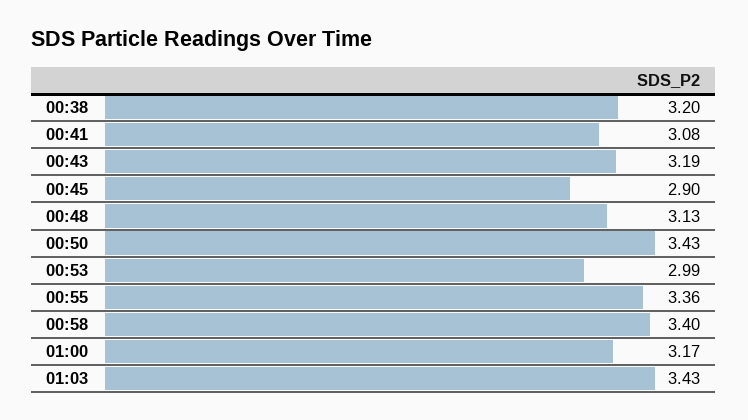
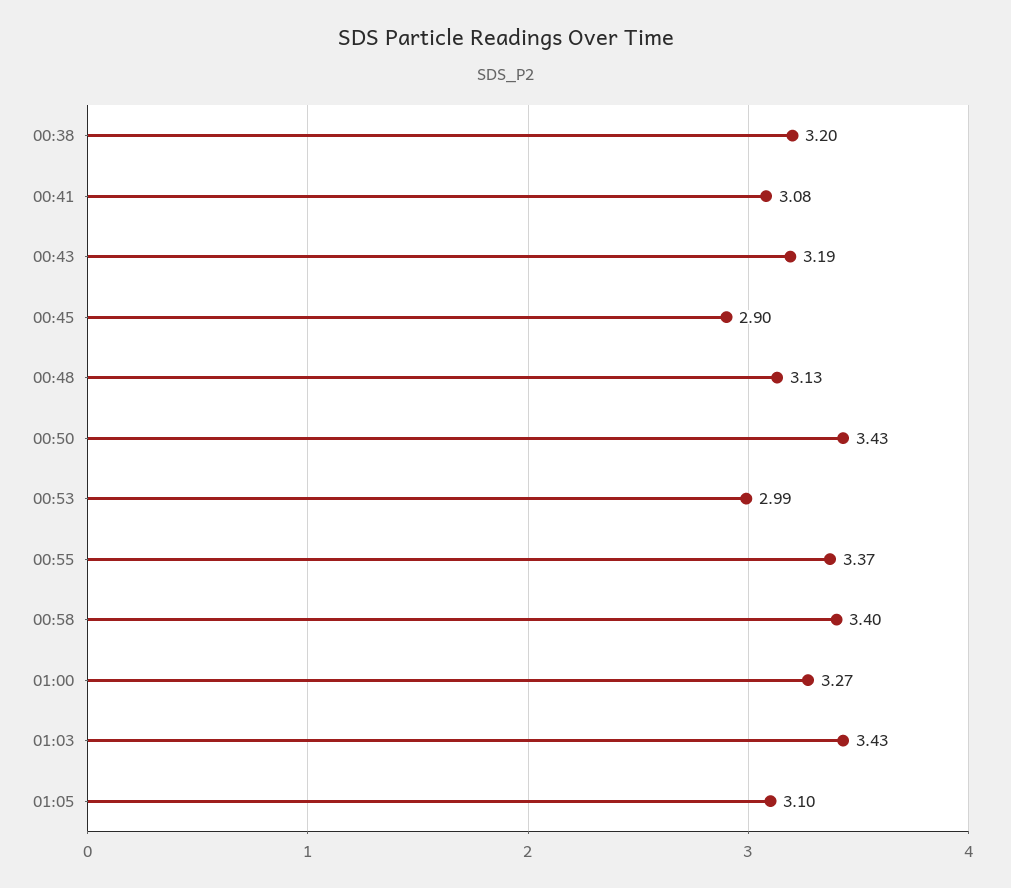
00:55: 3.36 -> 3.37
01:00: 3.17 -> 3.27
01:05: none -> 3.1

